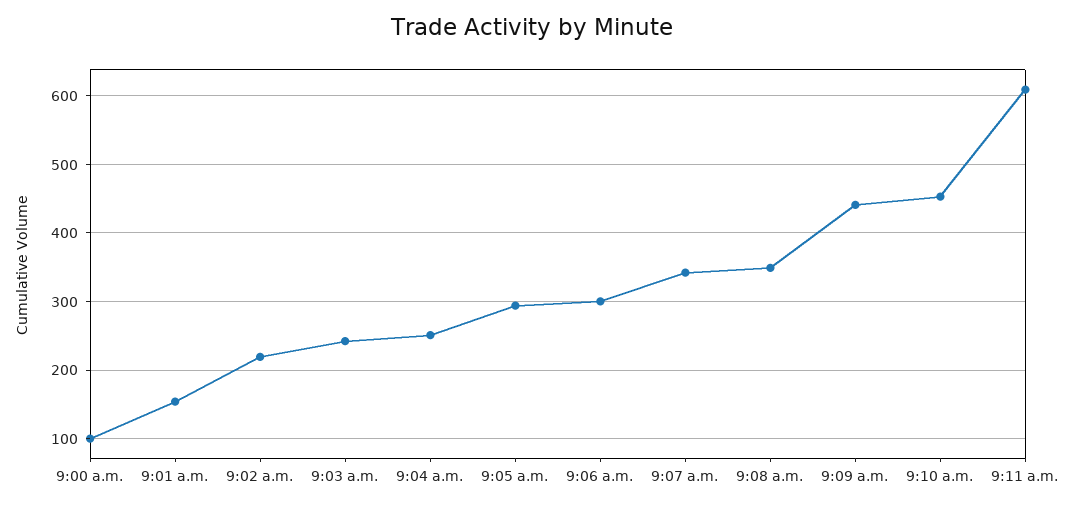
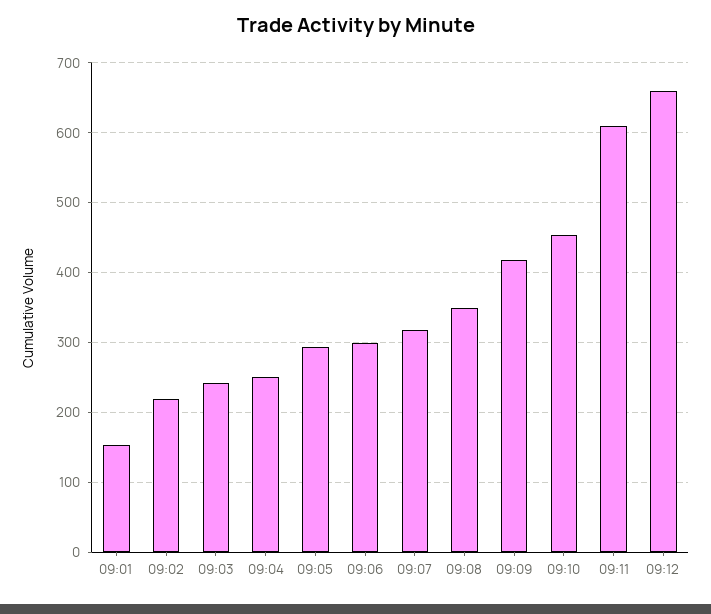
9:00 a.m.: 100 -> none
9:07 a.m.: 340 -> 320
9:09 a.m.: 440 -> 420
09:12: none -> 660

